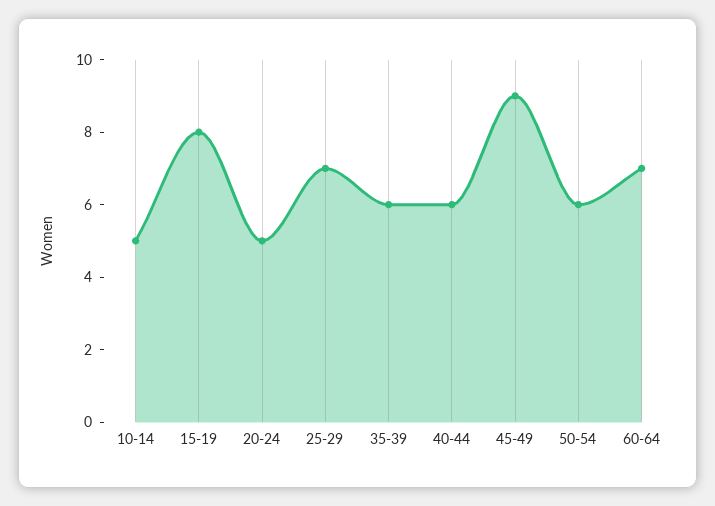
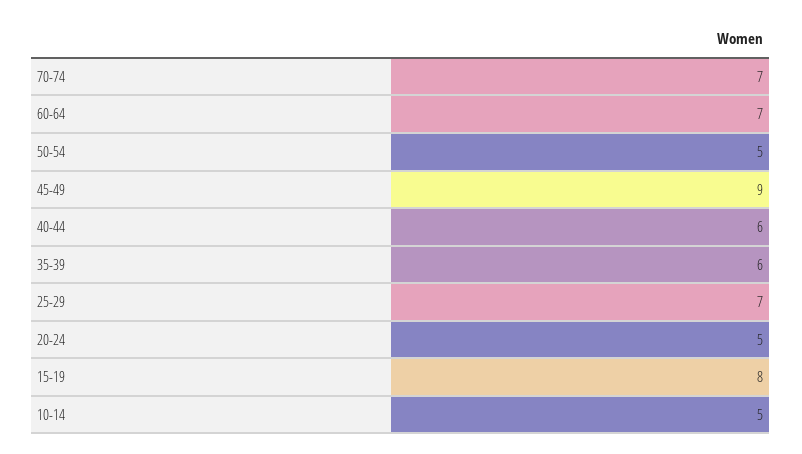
50-54: 6 -> 5
70-74: none -> 7

